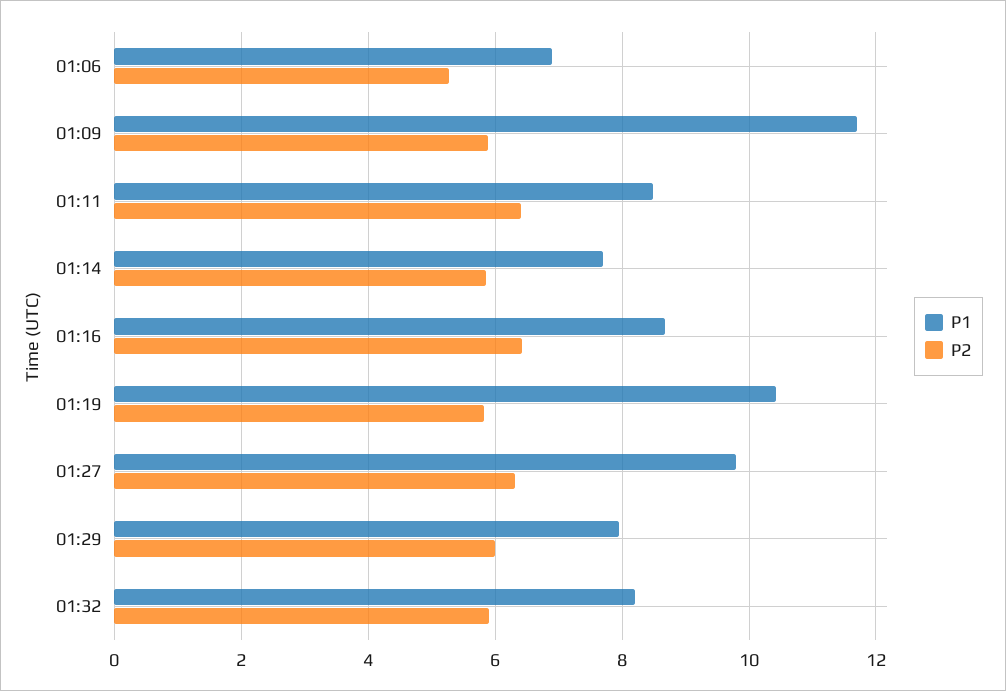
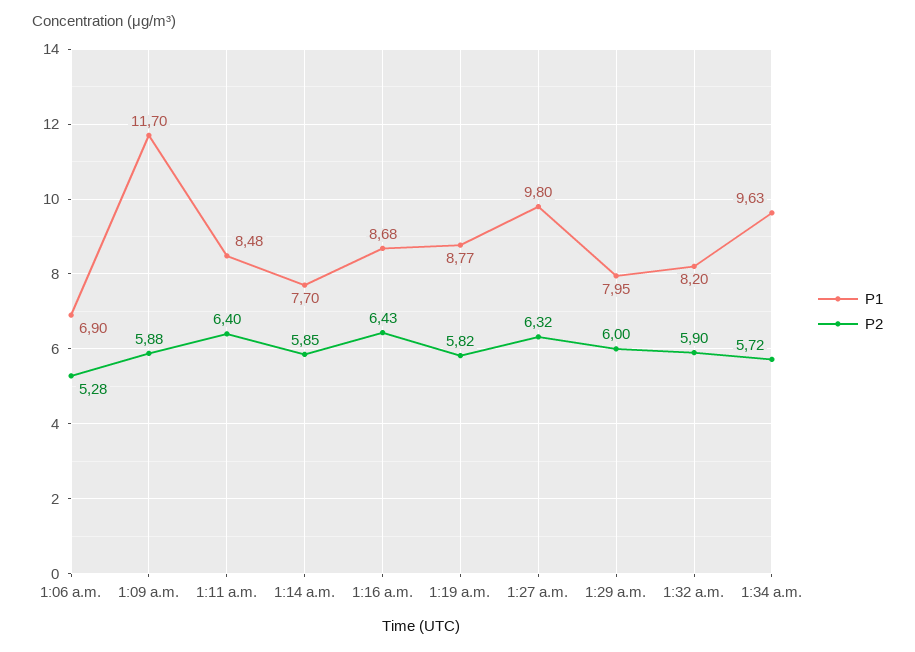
P1, 01:19: 10.4 -> 8.77
P1, 1:34 a.m.: none -> 9.63
P2, 1:34 a.m.: none -> 5.72

